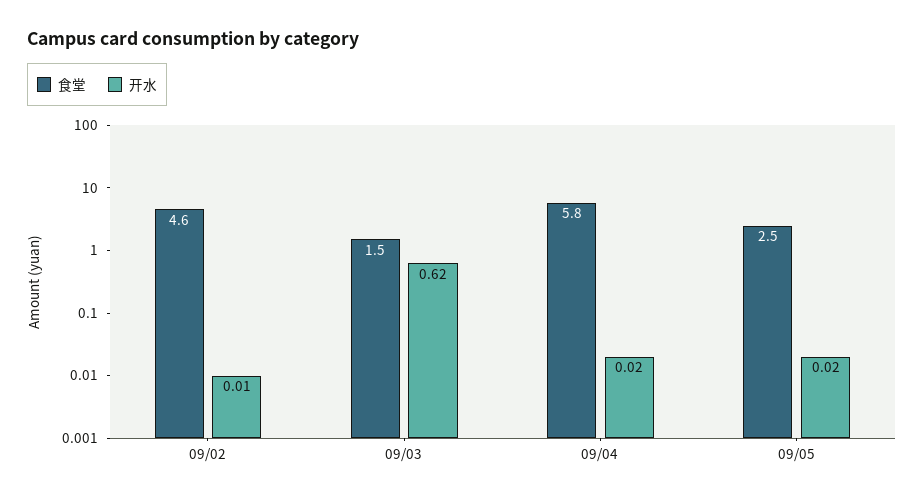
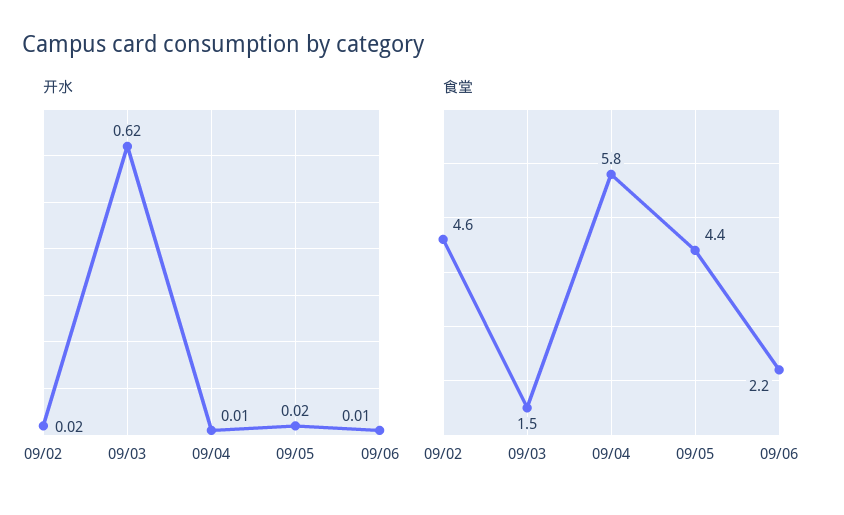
开水, 09/02: 0.01 -> 0.02
开水, 09/04: 0.02 -> 0.01
食堂, 09/05: 2.5 -> 4.4
开水, 09/06: none -> 0.01
食堂, 09/06: none -> 2.2

